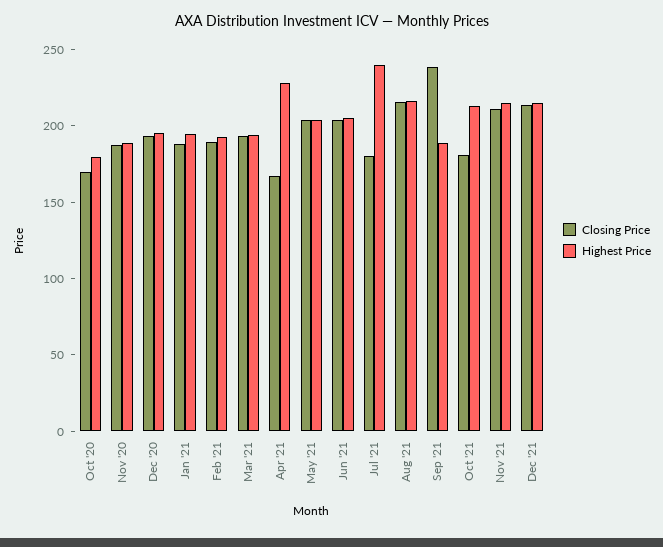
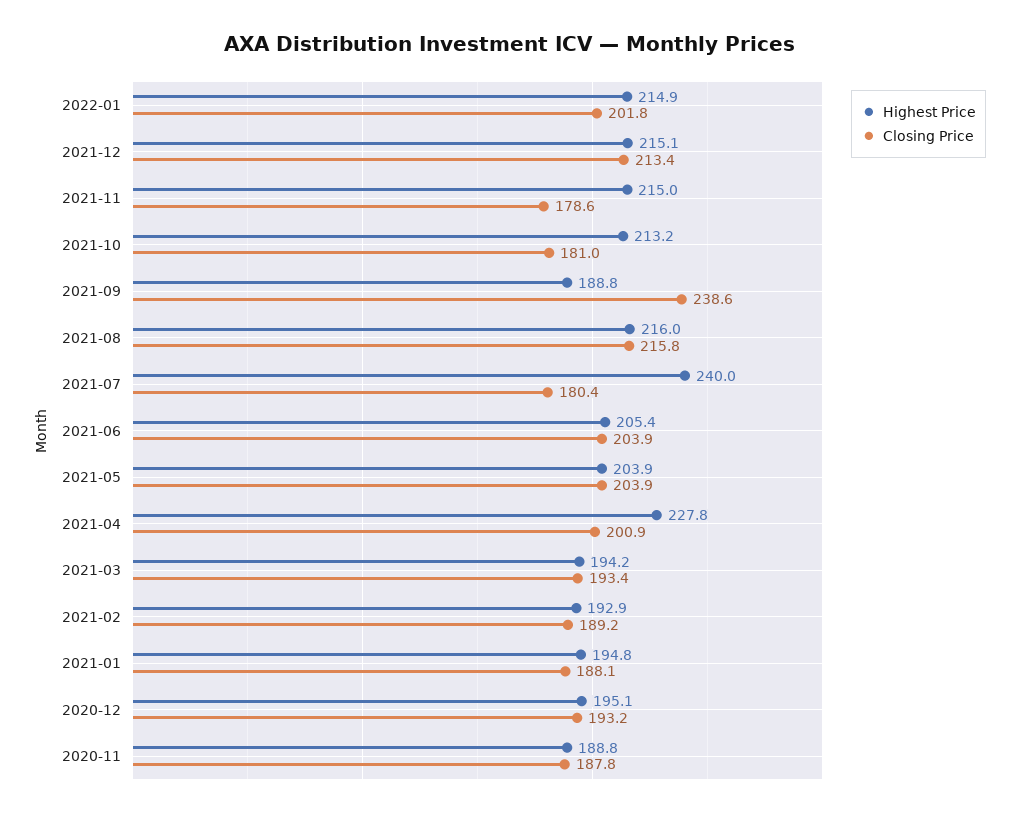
Closing Price, Oct '20: 170 -> none
Highest Price, Oct '20: 180 -> none
Closing Price, Apr '21: 170 -> 200.9
Closing Price, Nov '21: 210 -> 178.6
Highest Price, 2022-01: none -> 214.9
Closing Price, 2022-01: none -> 201.8

